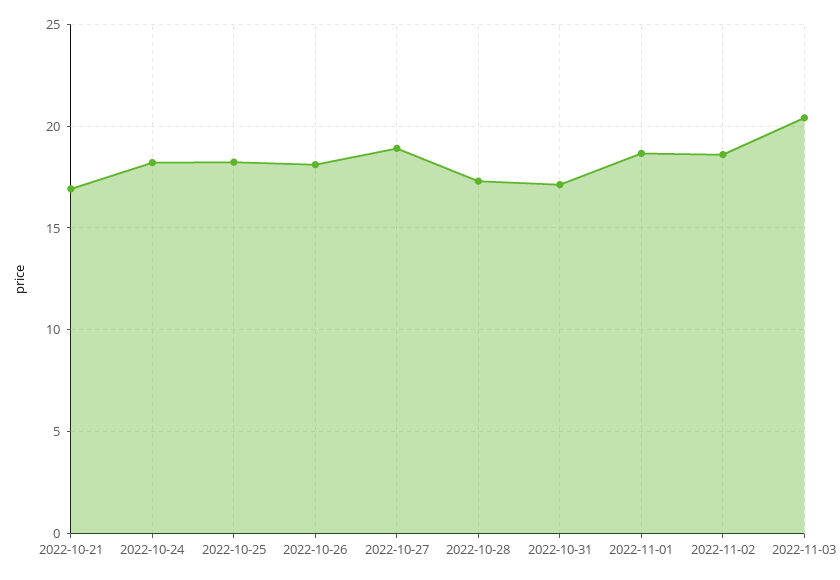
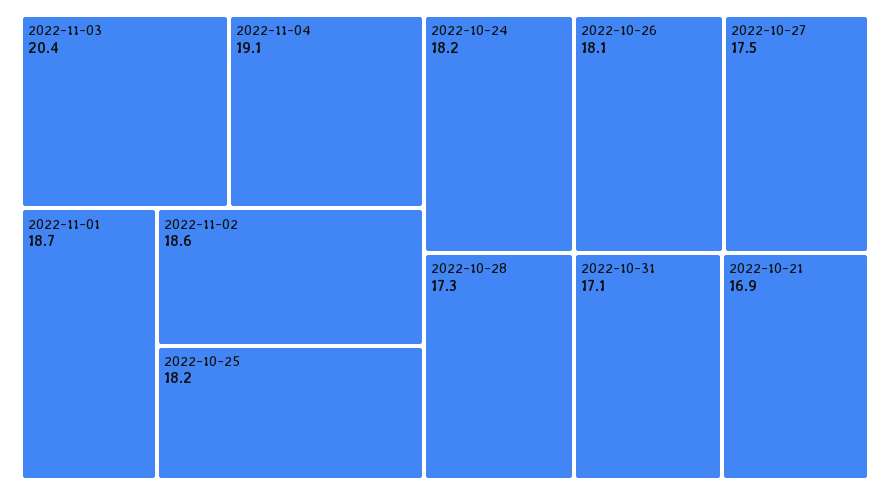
2022-10-27: 19 -> 17.5
2022-11-04: none -> 19.1

